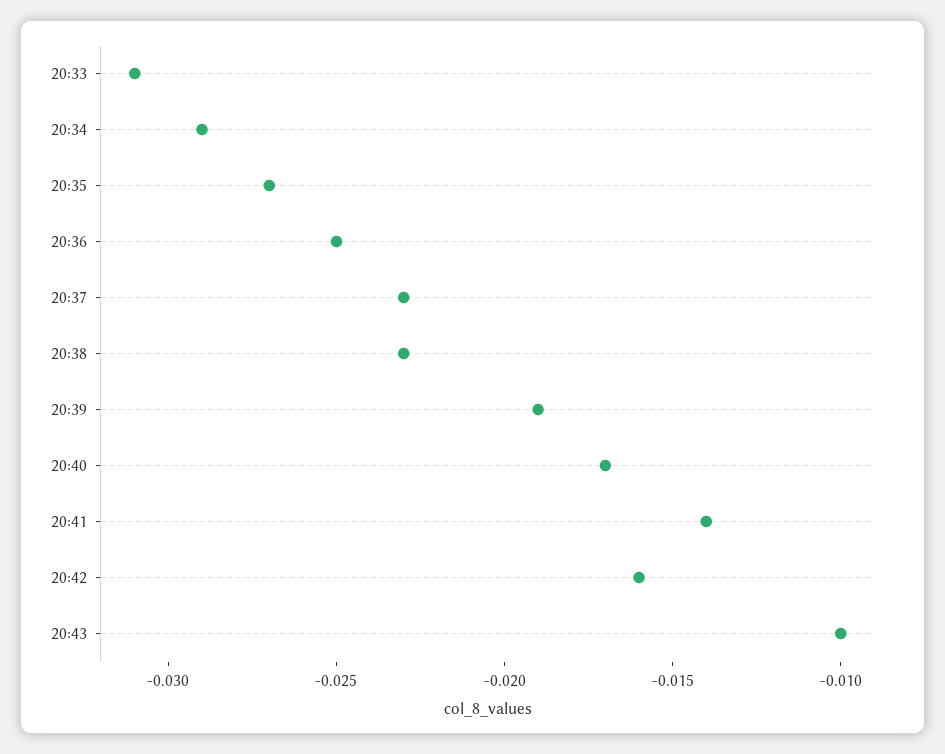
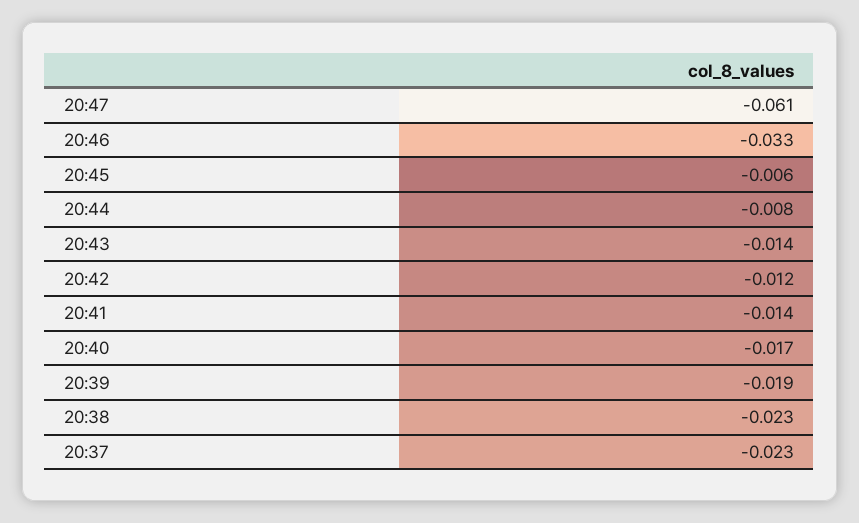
20:33: -0.031 -> none
20:34: -0.029 -> none
20:35: -0.027 -> none
20:36: -0.025 -> none
20:42: -0.016 -> -0.012
20:43: -0.01 -> -0.014
20:47: none -> -0.061
20:46: none -> -0.033
20:45: none -> -0.006
20:44: none -> -0.008

